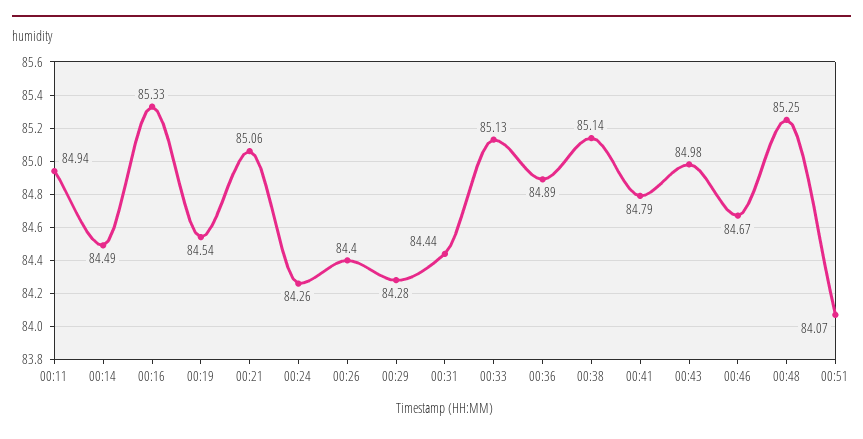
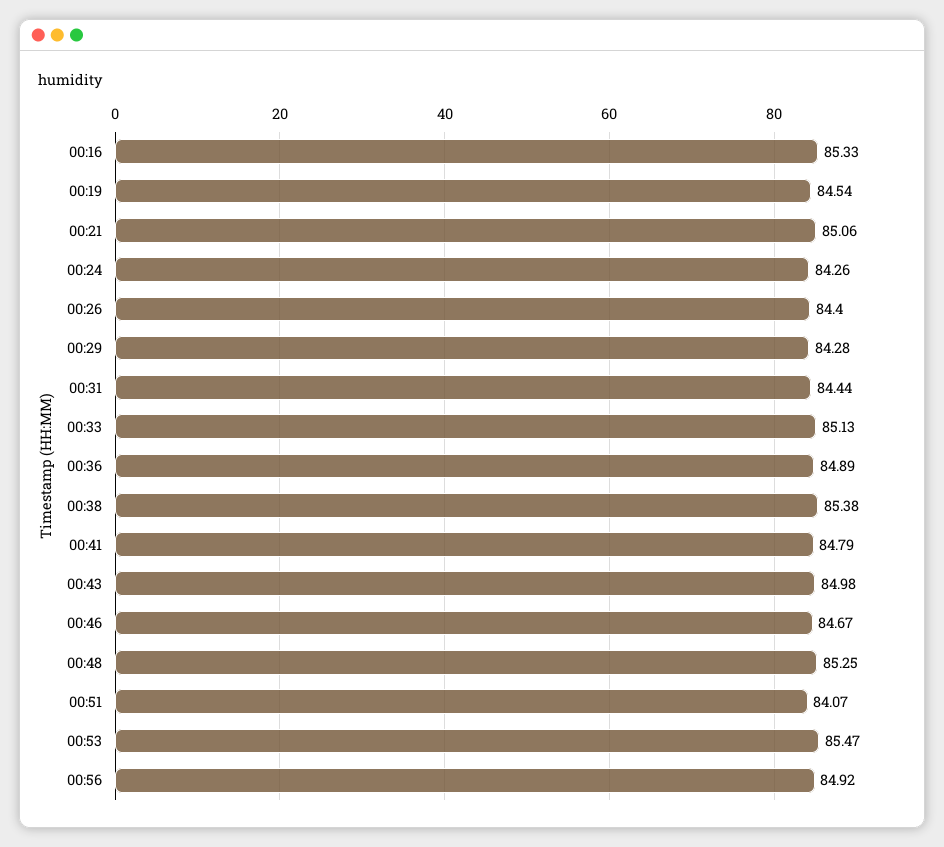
00:11: 84.94 -> none
00:14: 84.49 -> none
00:38: 85.14 -> 85.38
00:53: none -> 85.47
00:56: none -> 84.92

